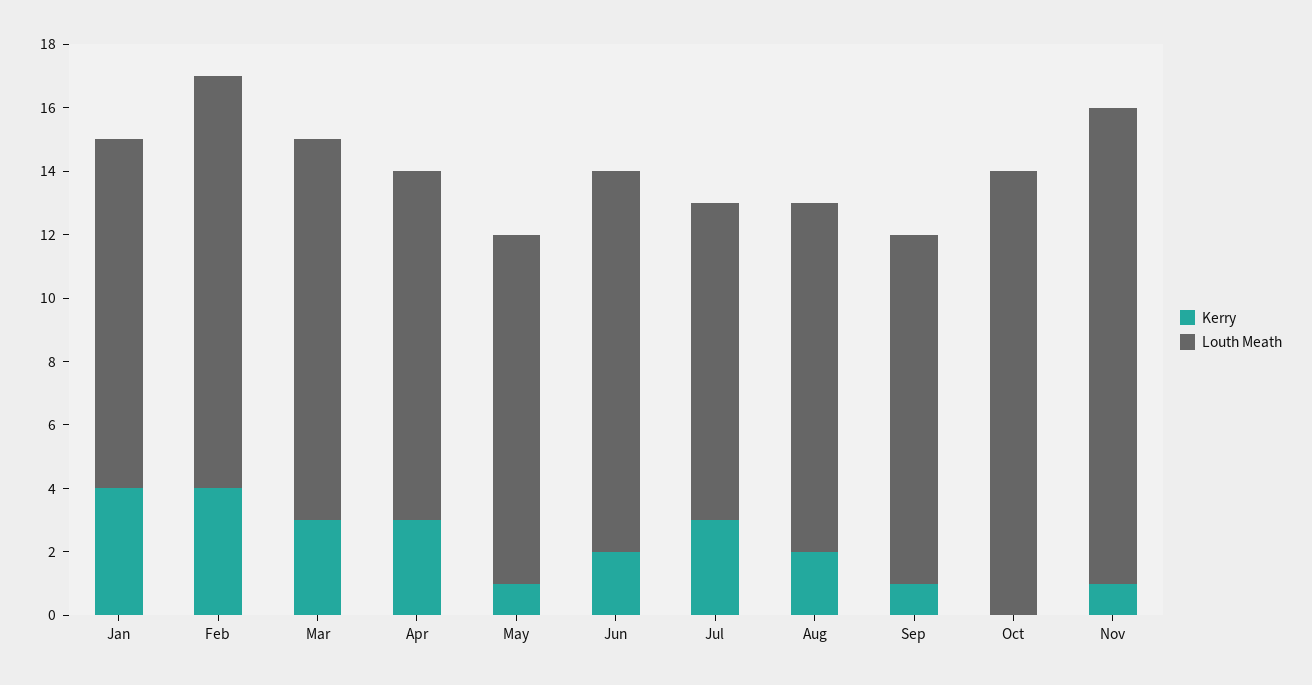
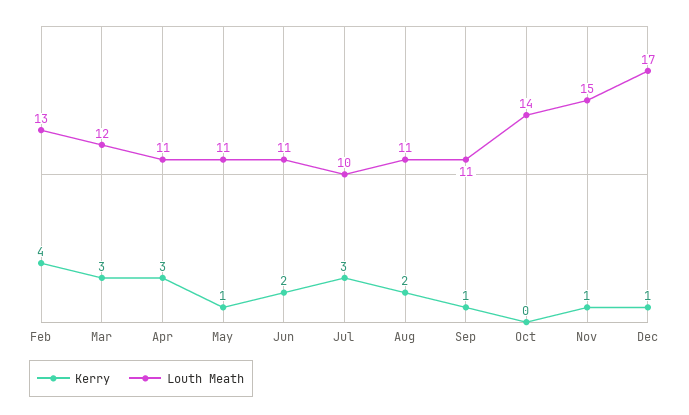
Kerry, Jan: 4 -> none
Louth Meath, Jan: 11 -> none
Louth Meath, Jun: 12 -> 11
Kerry, Dec: none -> 1
Louth Meath, Dec: none -> 17

